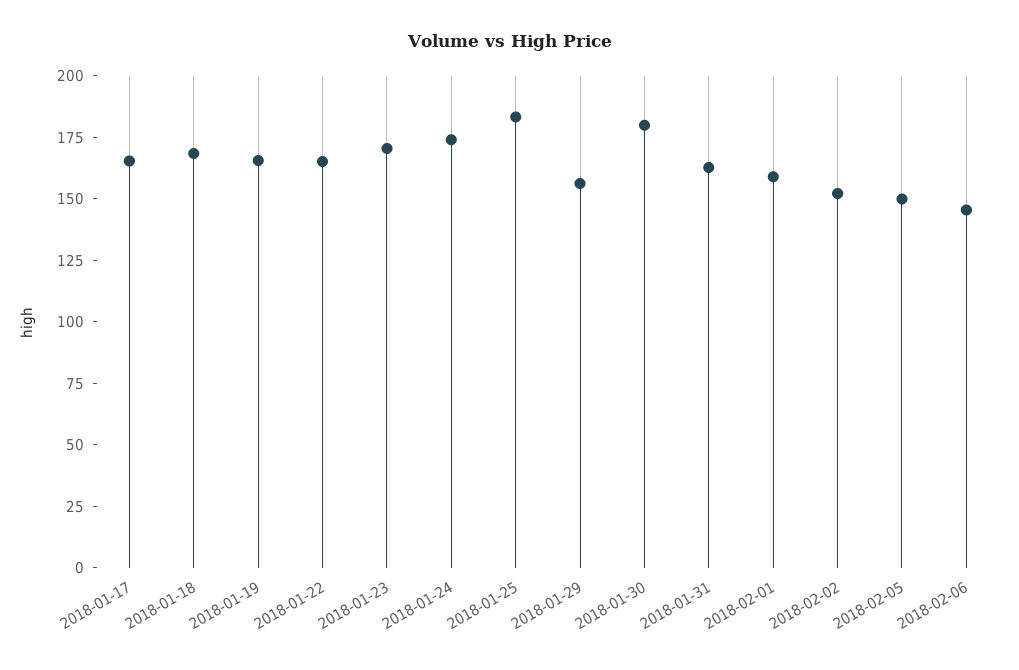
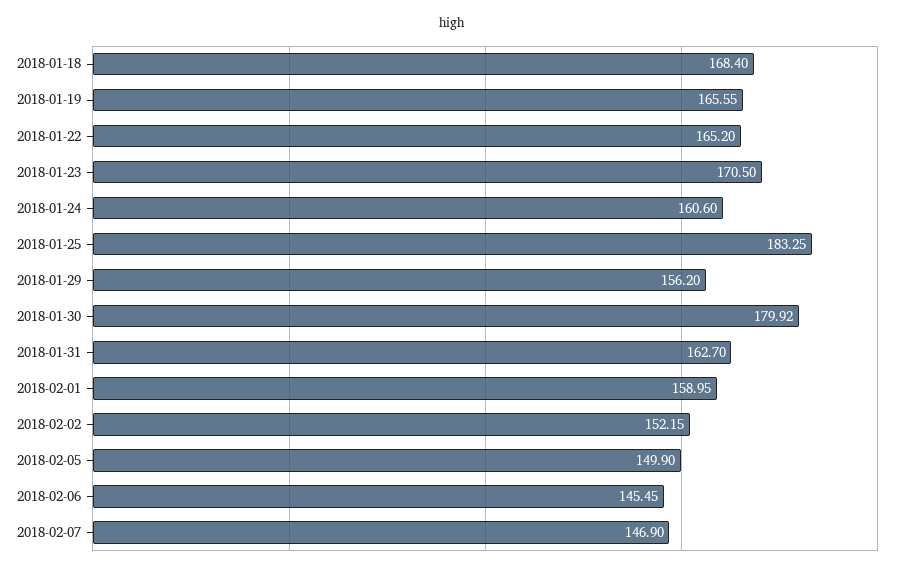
2018-01-17: 165 -> none
2018-01-24: 175 -> 160.6
2018-02-07: none -> 146.9

